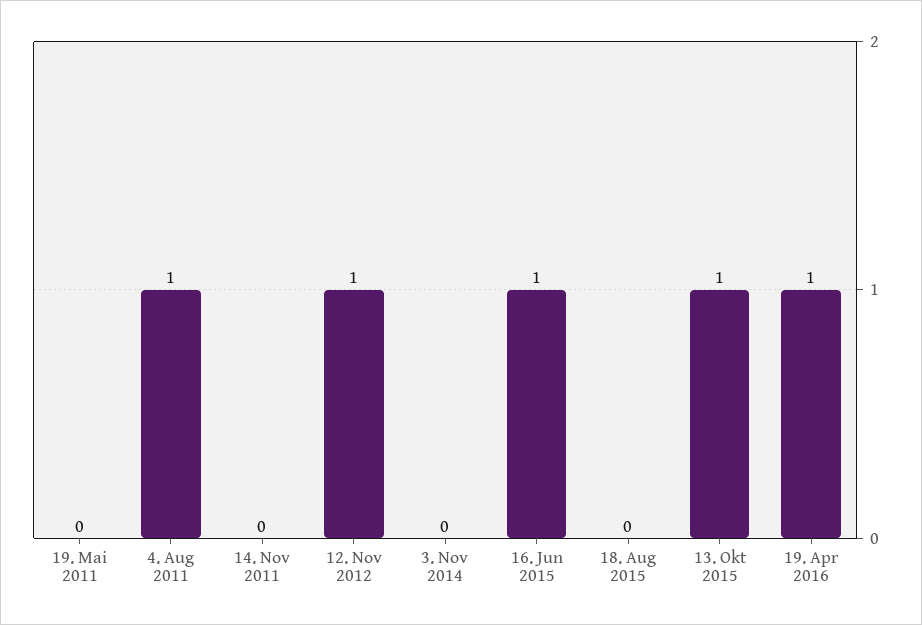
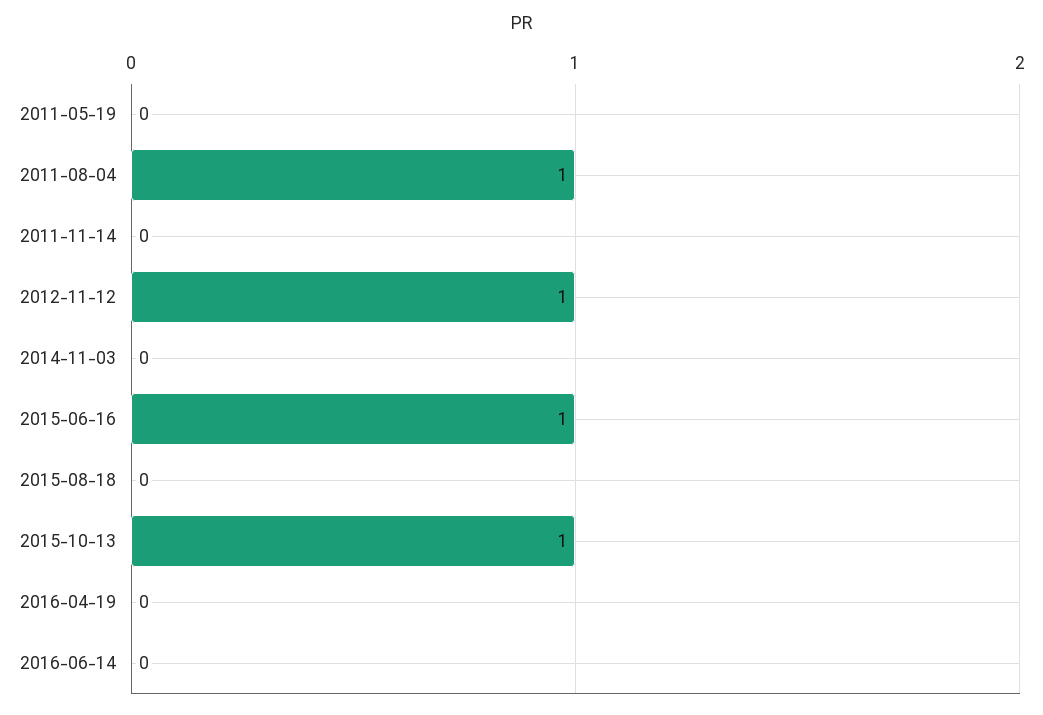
19. Apr 2016: 1 -> 0
2016-06-14: none -> 0

